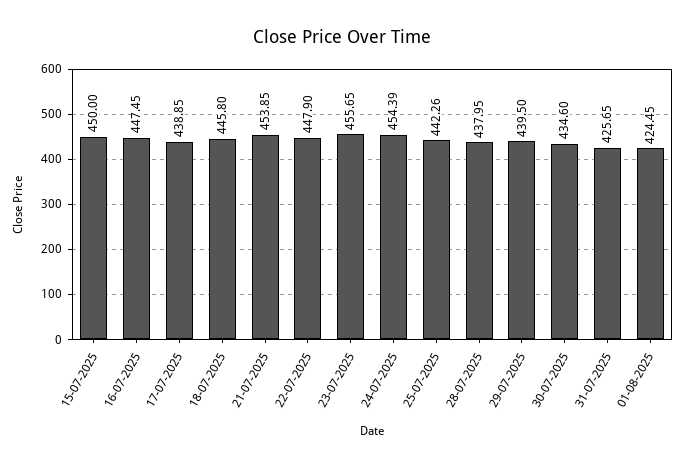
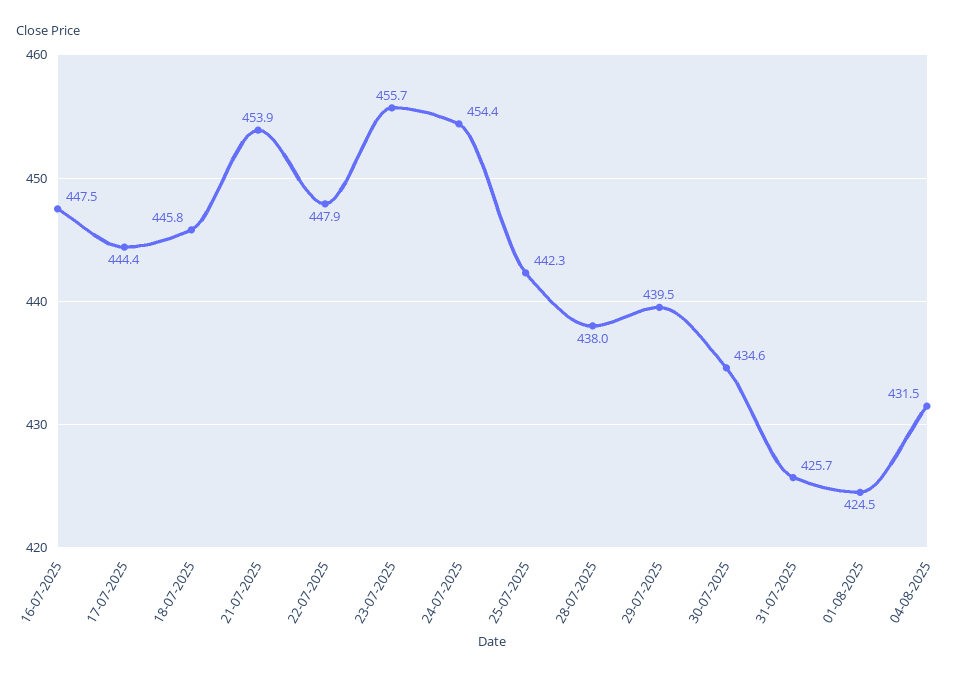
15-07-2025: 450 -> none
17-07-2025: 438.85 -> 444.4
04-08-2025: none -> 431.5

